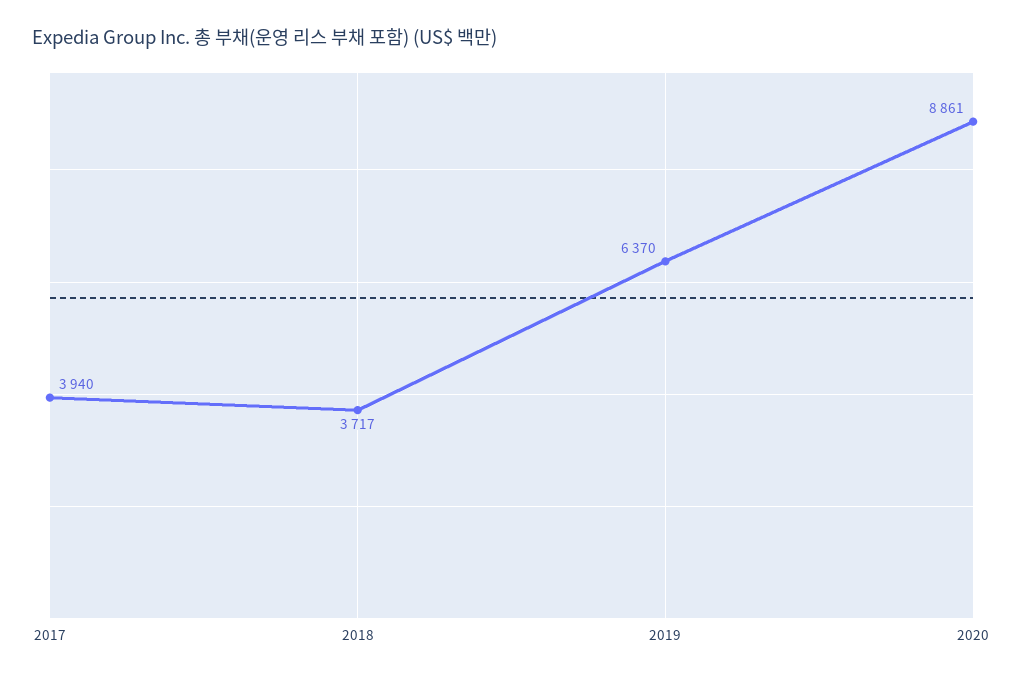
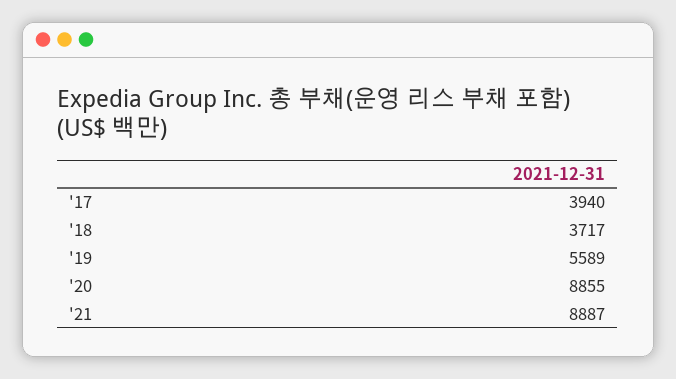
2019: 6370 -> 5589
2020: 8861 -> 8855
'21: none -> 8887

